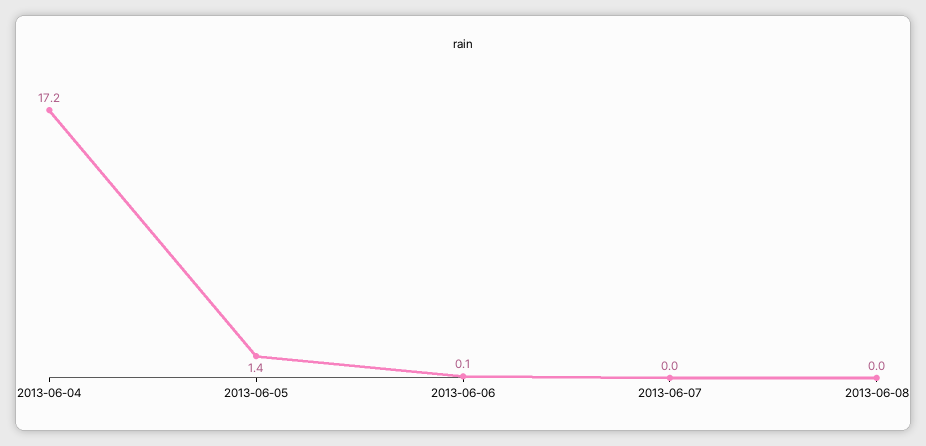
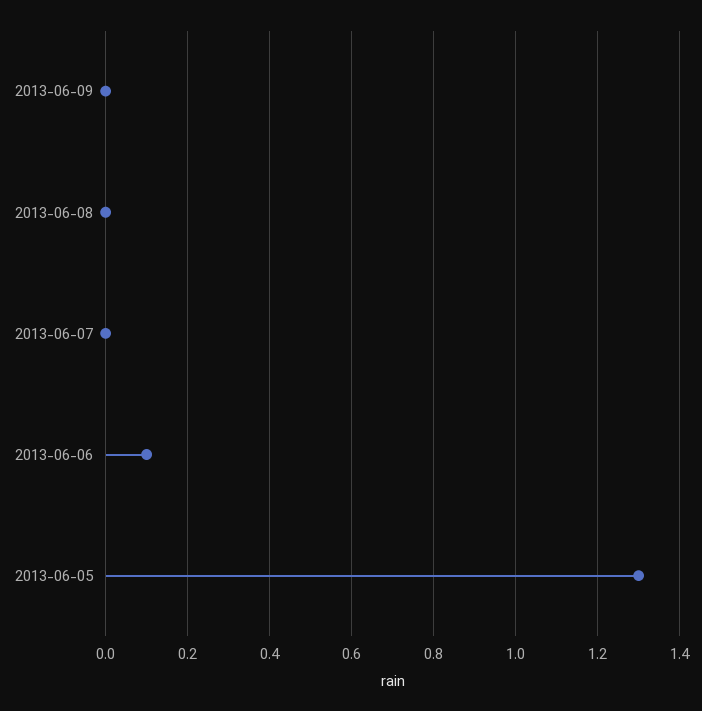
2013-06-04: 17.2 -> none
2013-06-05: 1.4 -> 1.3
2013-06-09: none -> 0

